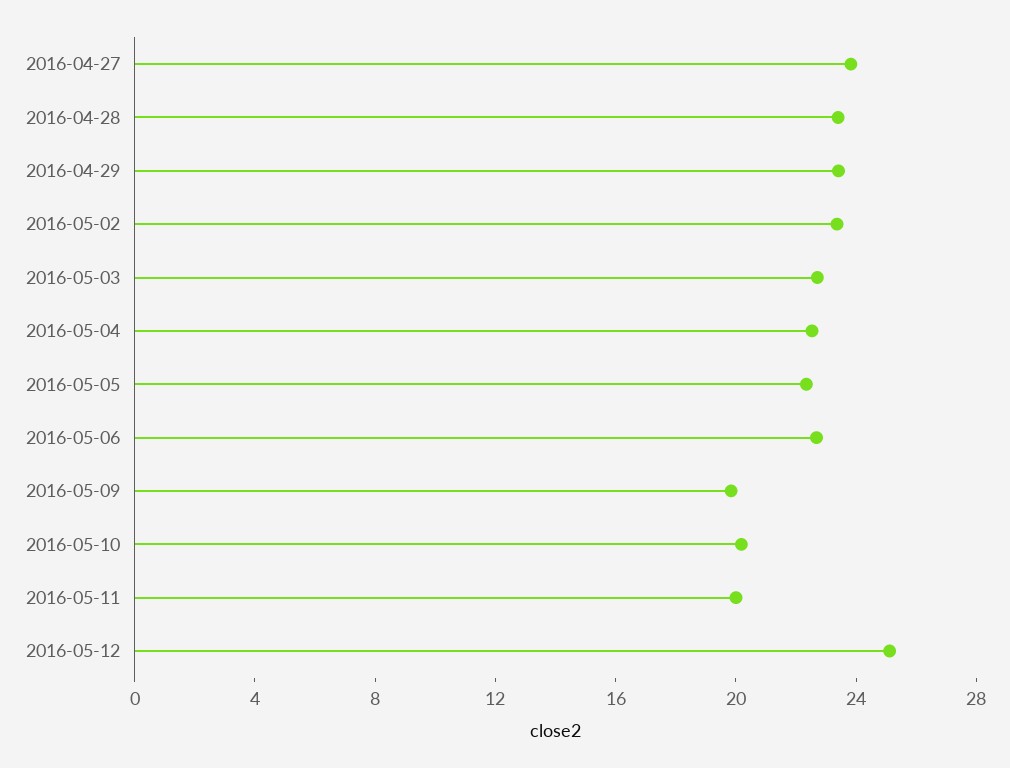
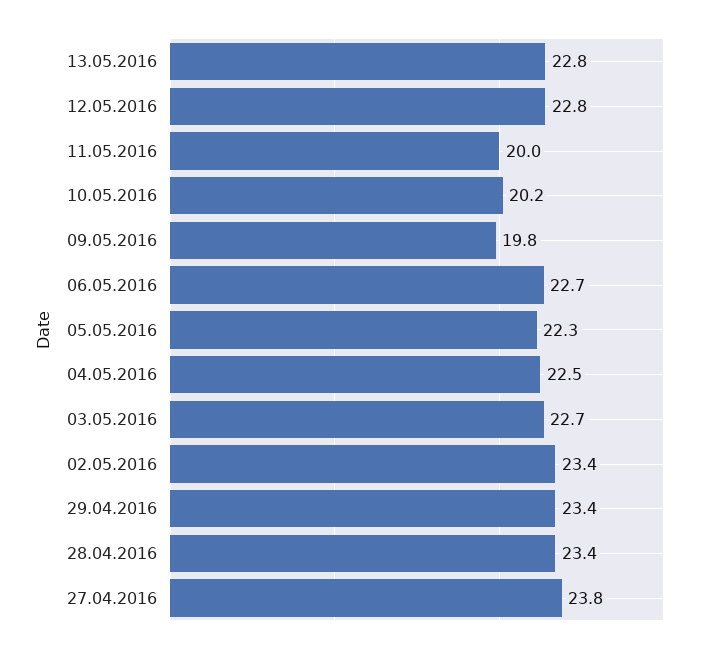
2016-05-12: 25 -> 22.8
13.05.2016: none -> 22.8

